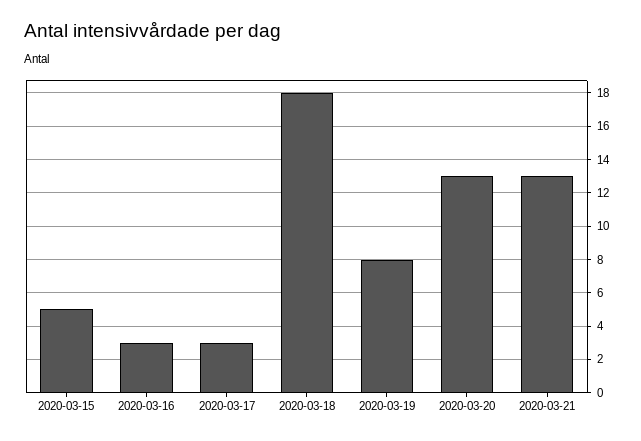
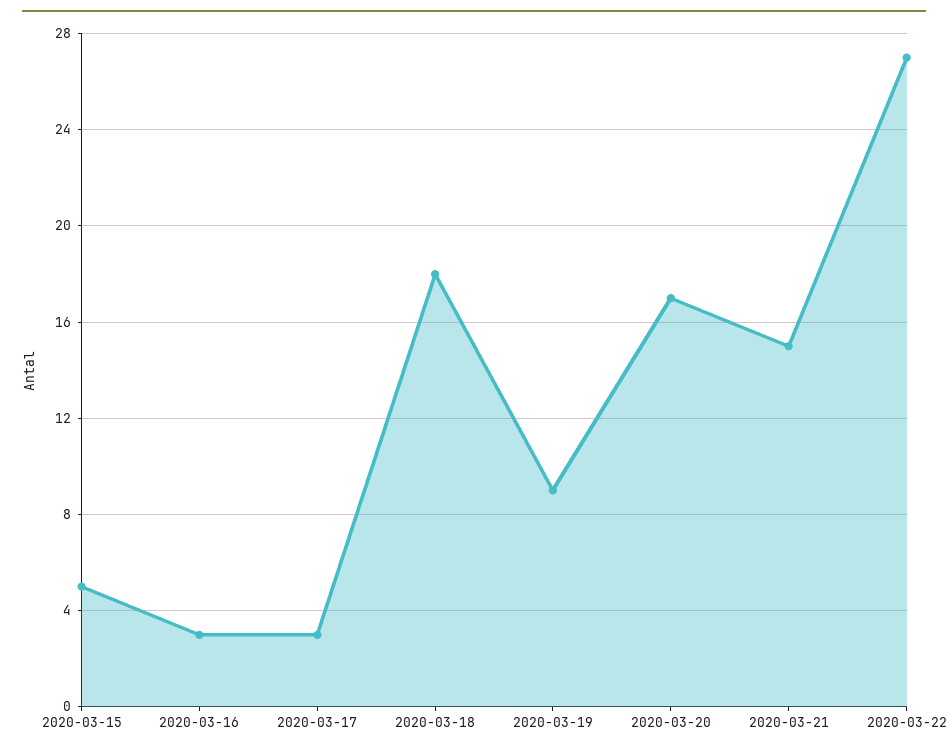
2020-03-19: 8 -> 9
2020-03-20: 13 -> 17
2020-03-21: 13 -> 15
2020-03-22: none -> 27

